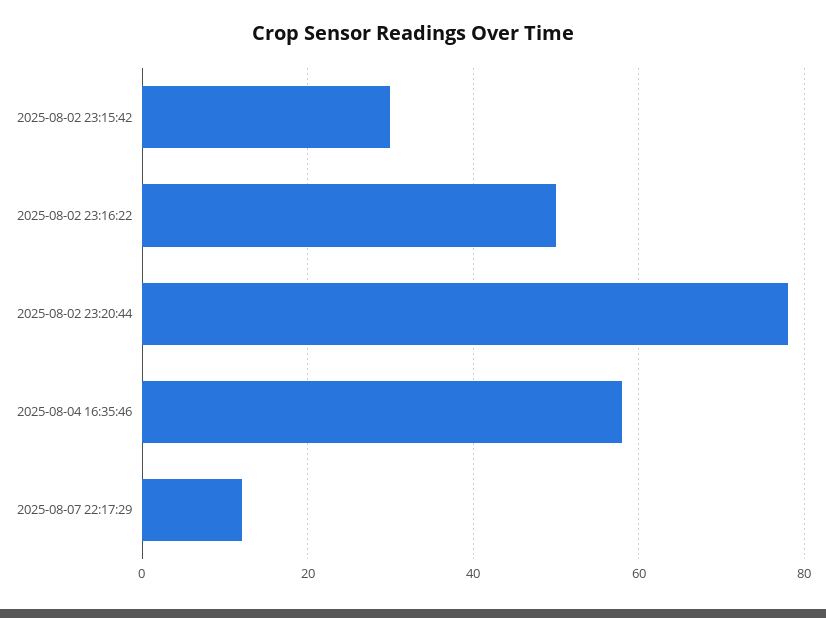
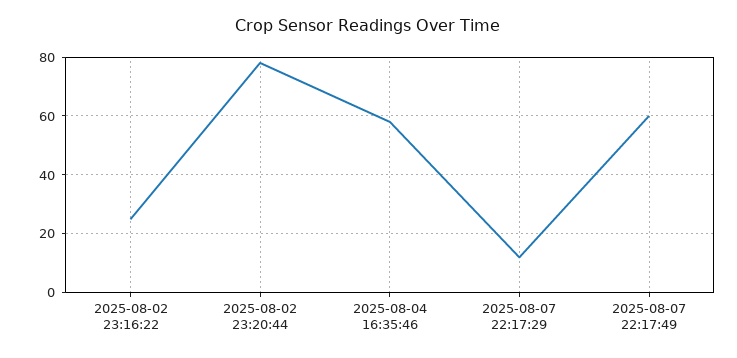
2025-08-02 23:15:42: 30 -> none
2025-08-02 23:16:22: 50 -> 25
2025-08-07 22:17:49: none -> 60

